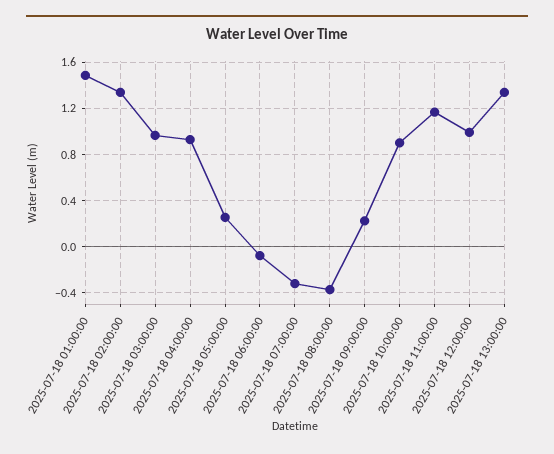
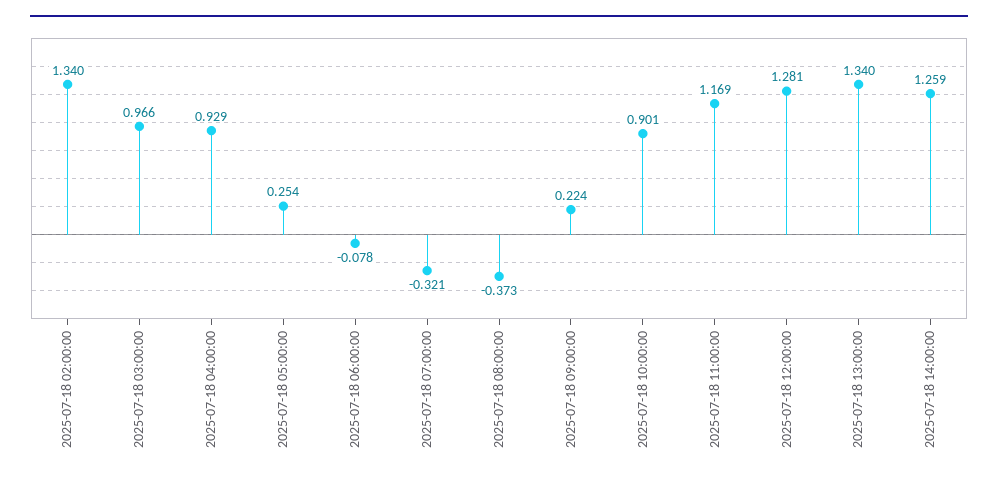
2025-07-18 01:00:00: 1.5 -> none
2025-07-18 12:00:00: 1 -> 1.281
2025-07-18 14:00:00: none -> 1.259

